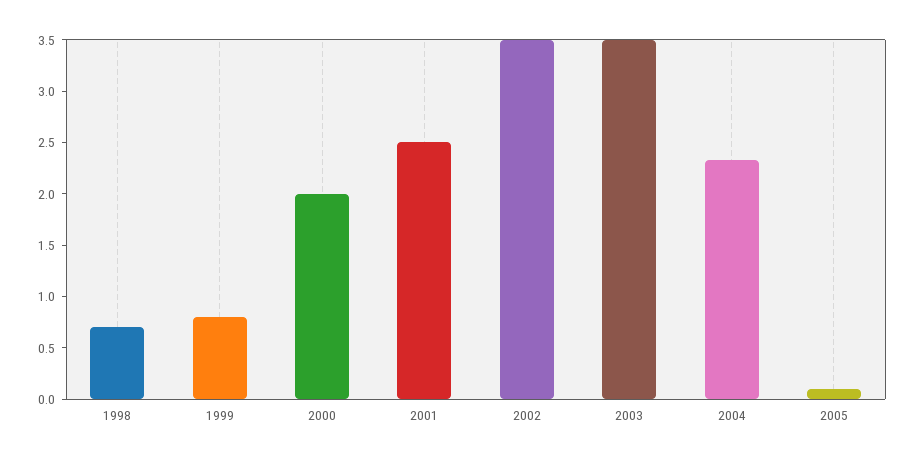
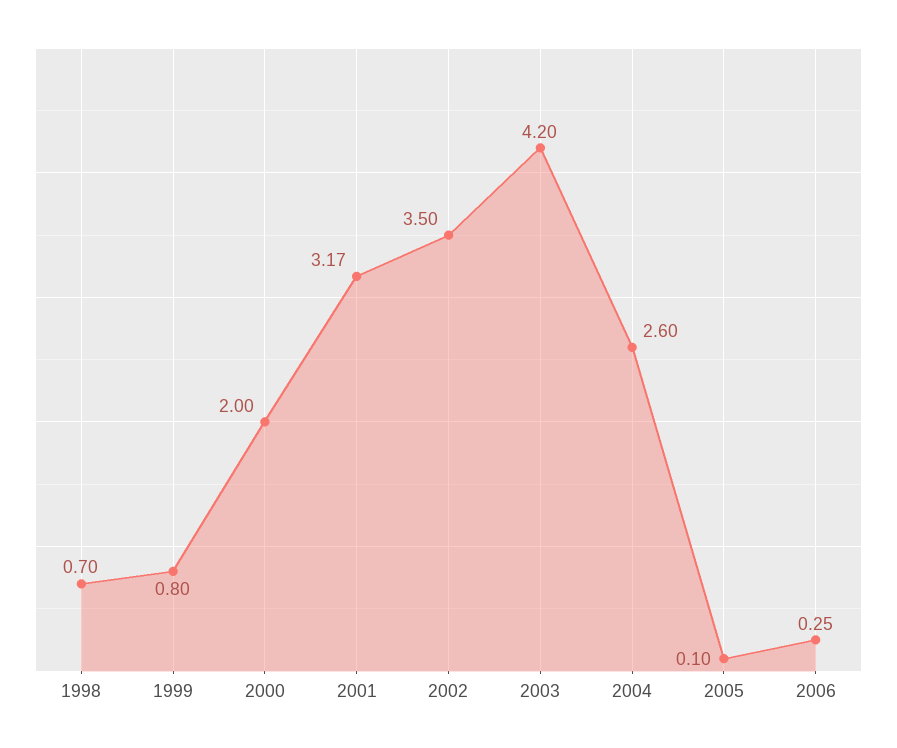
2001: 2.5 -> 3.17
2003: 3.5 -> 4.2
2004: 2.3 -> 2.6
2006: none -> 0.25

